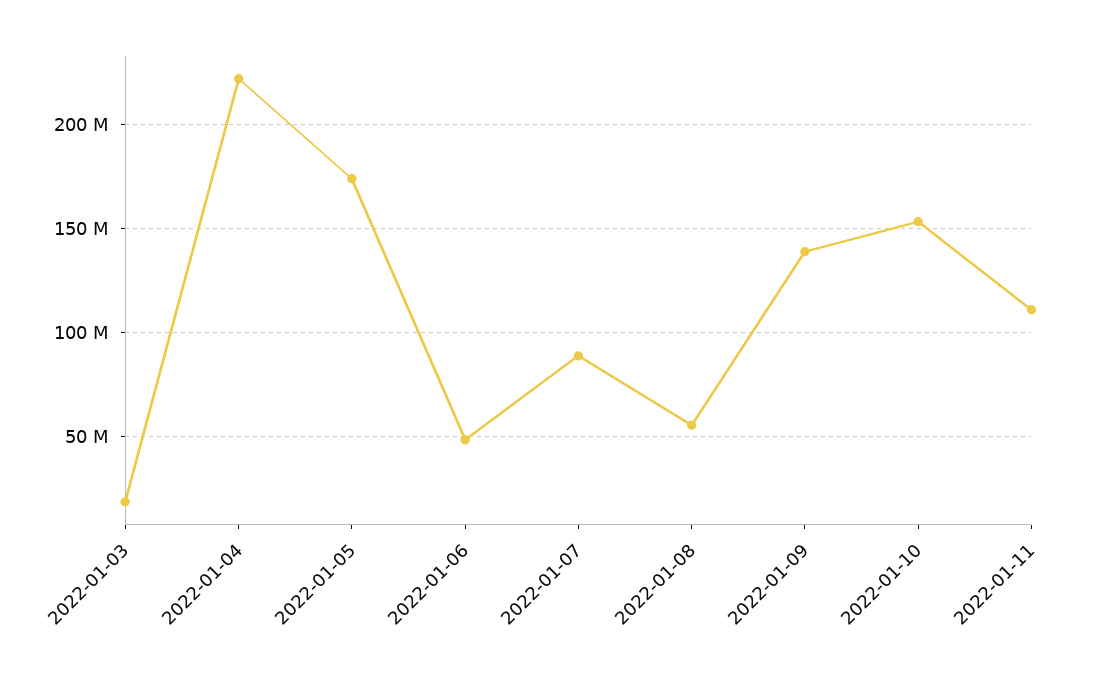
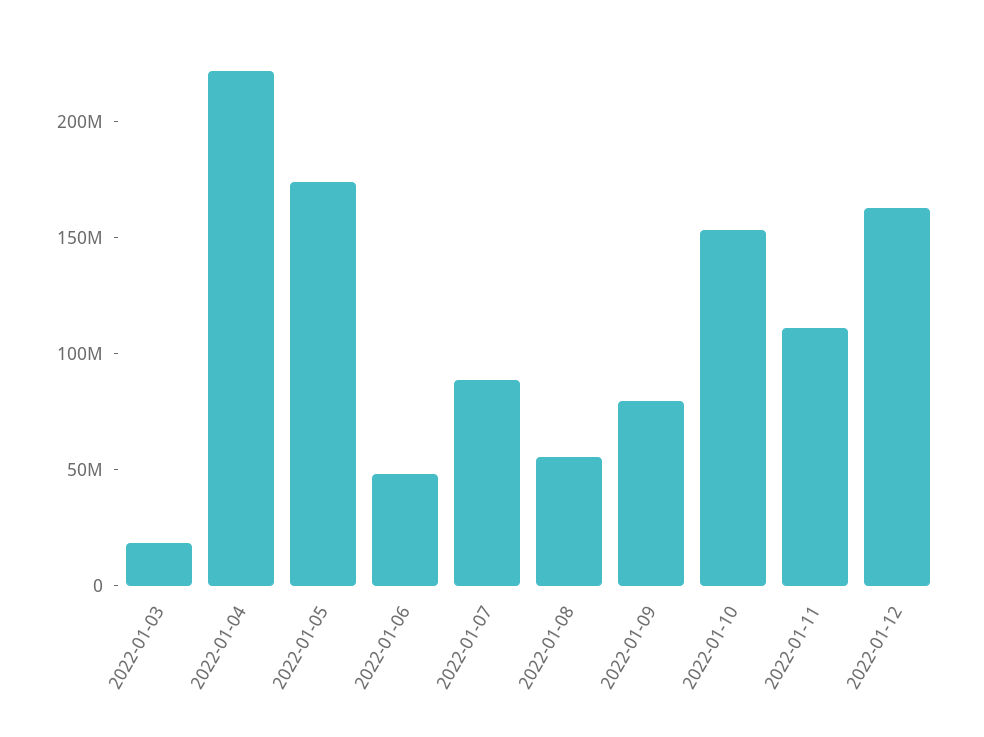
2022-01-09: 140000000 -> 80000000
2022-01-12: none -> 160000000

